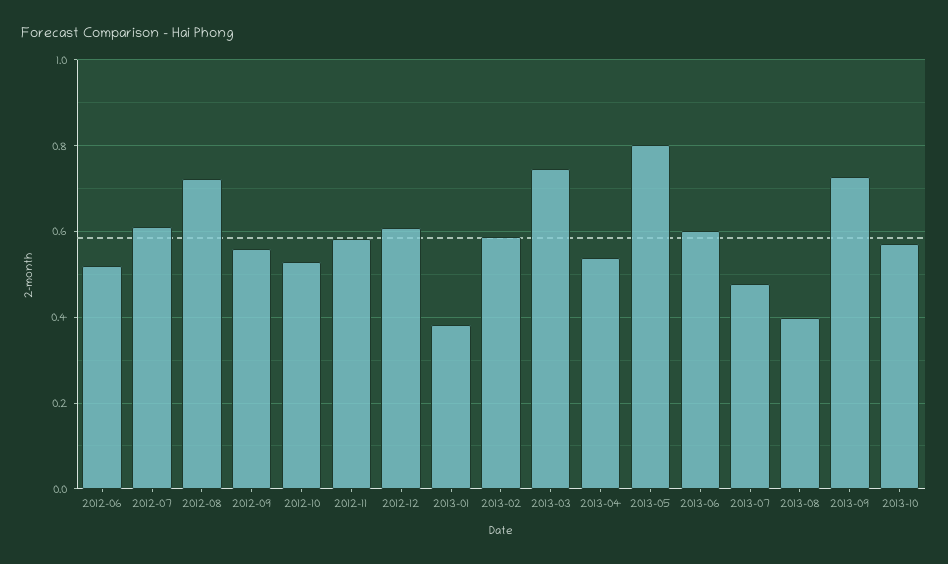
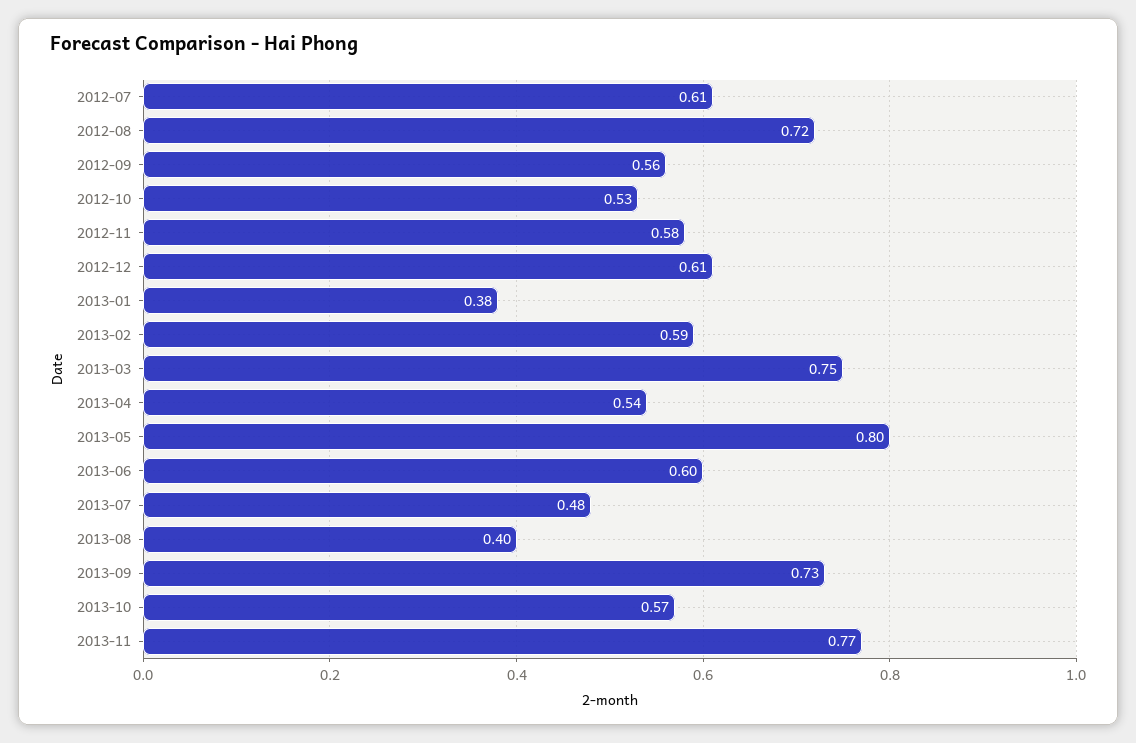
2012-06: 0.52 -> none
2013-11: none -> 0.77

